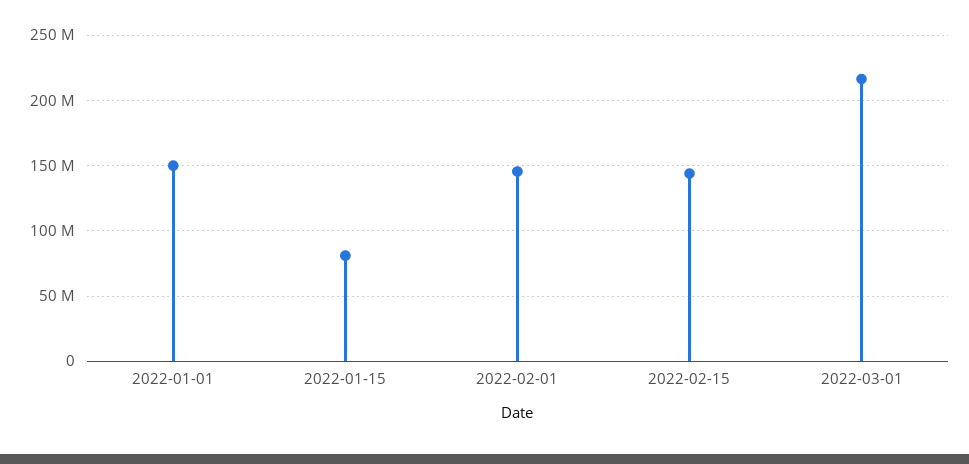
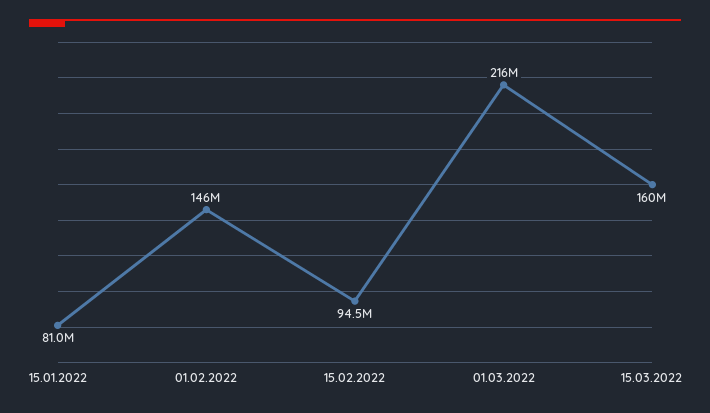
2022-01-01: 150000000 -> none
2022-02-15: 145000000 -> 94500000
15.03.2022: none -> 160000000

